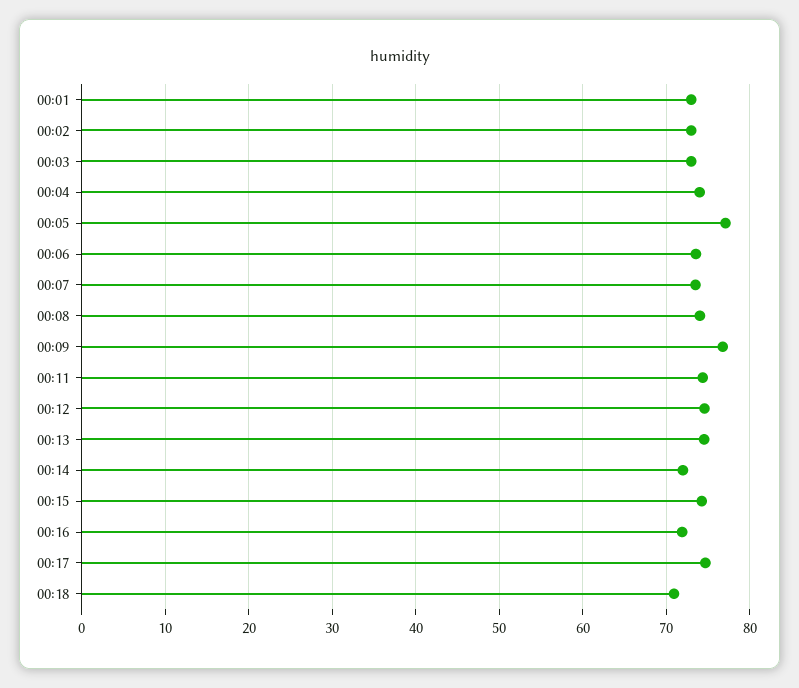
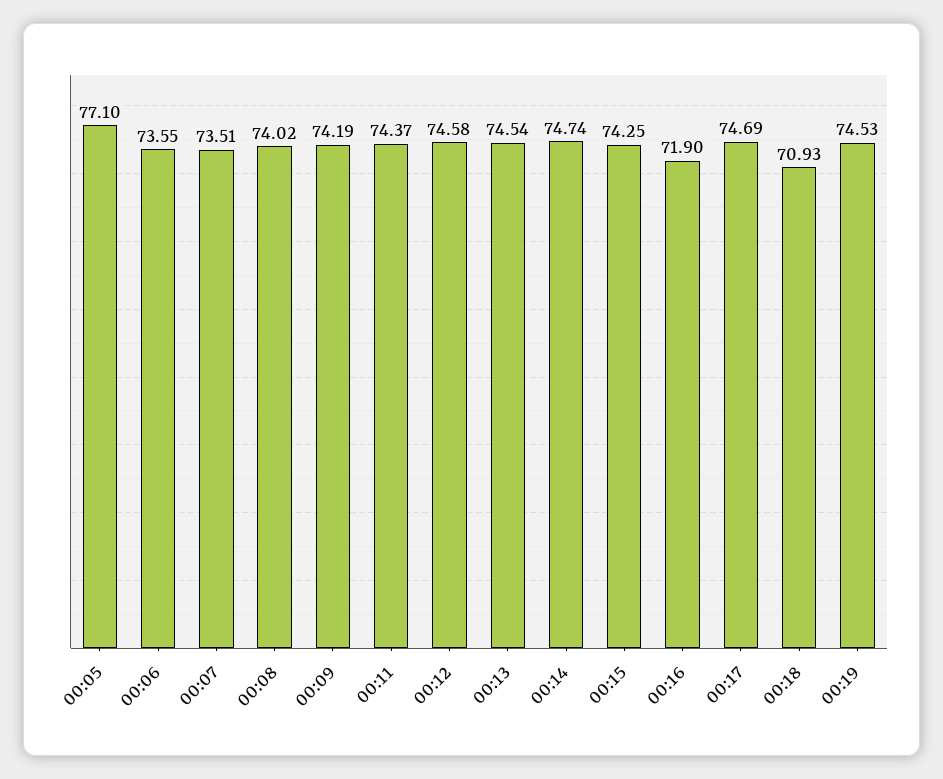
00:01: 73 -> none
00:02: 73 -> none
00:03: 73 -> none
00:04: 74 -> none
00:09: 77 -> 74.19
00:14: 72 -> 74.74
00:19: none -> 74.53

